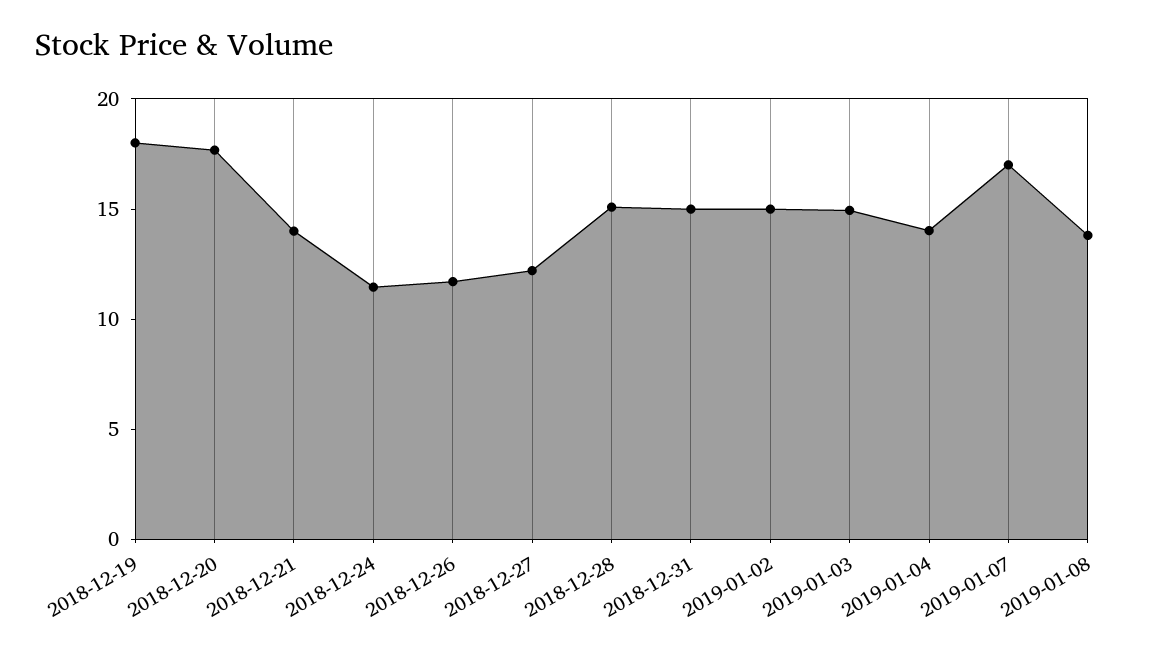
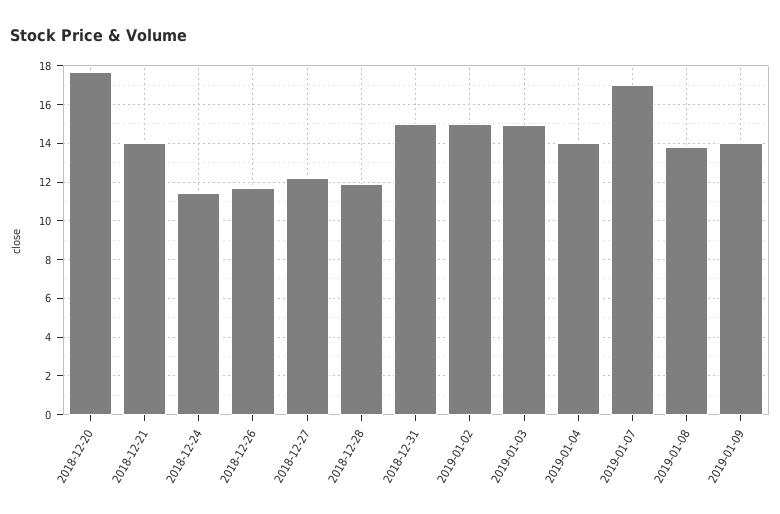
2018-12-19: 18 -> none
2018-12-28: 15 -> 12
2019-01-09: none -> 14

